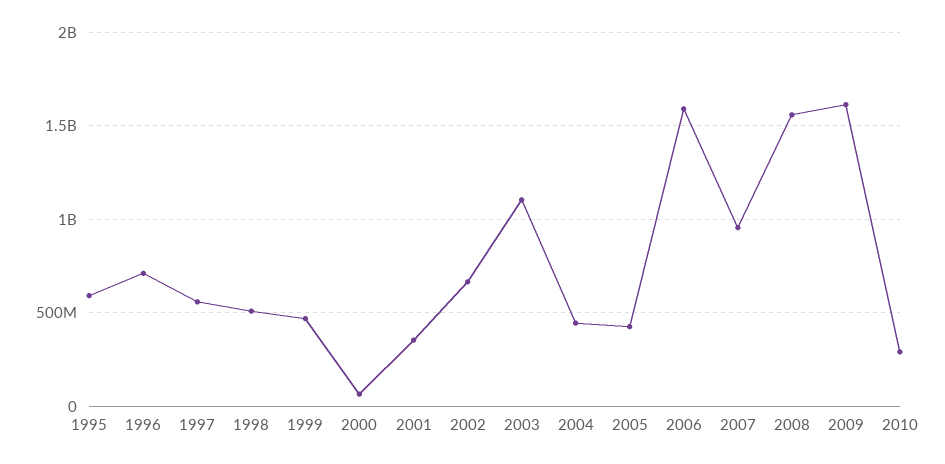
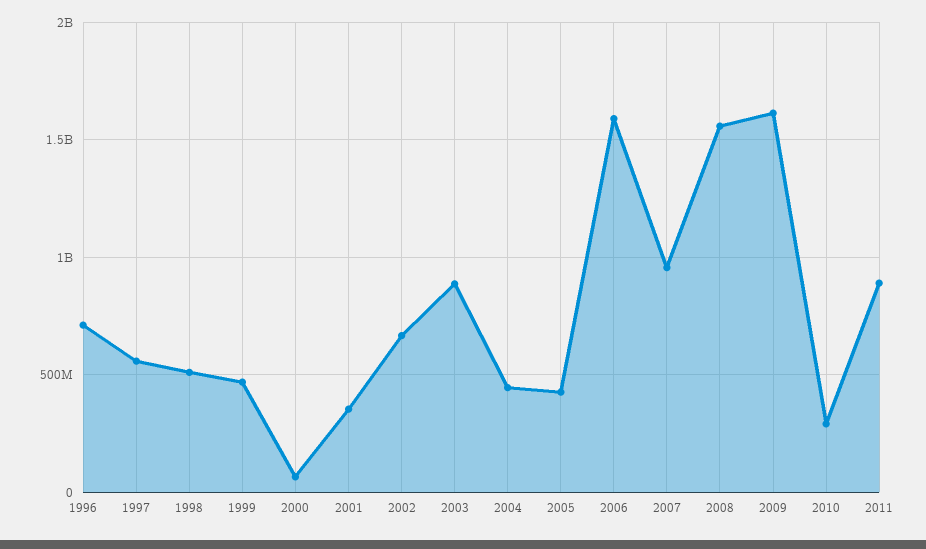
1995: 600000000 -> none
2003: 1100000000 -> 900000000
2011: none -> 900000000

